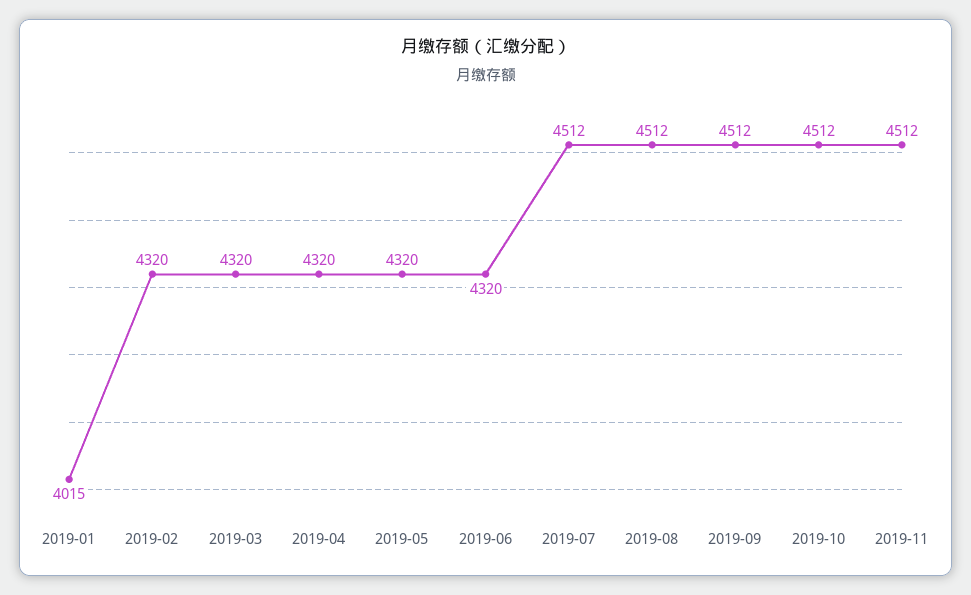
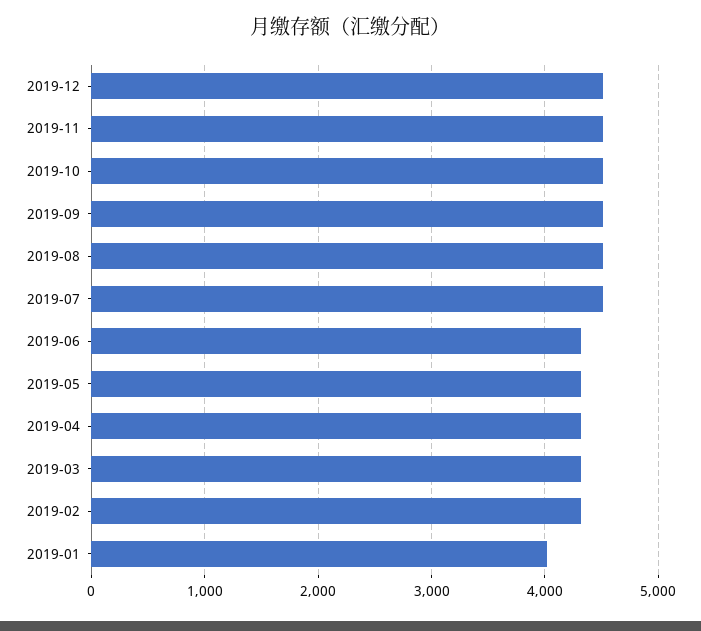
2019-12: none -> 4500

